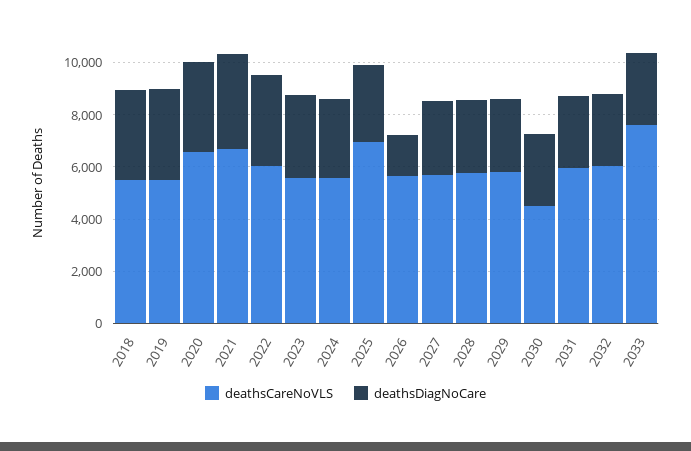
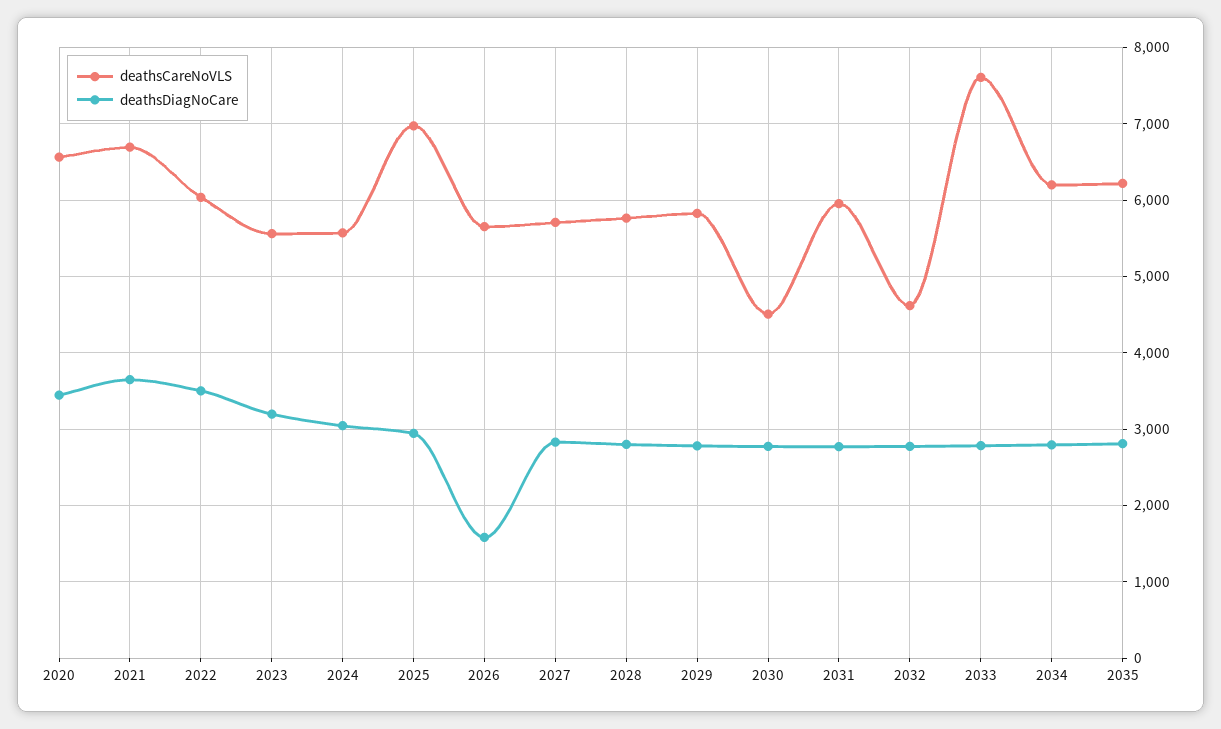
deathsCareNoVLS, 2018: 5500 -> none
deathsDiagNoCare, 2018: 3500 -> none
deathsCareNoVLS, 2019: 5500 -> none
deathsDiagNoCare, 2019: 3500 -> none
deathsCareNoVLS, 2032: 6000 -> 4600
deathsCareNoVLS, 2034: none -> 6200
deathsDiagNoCare, 2034: none -> 2800
deathsCareNoVLS, 2035: none -> 6200
deathsDiagNoCare, 2035: none -> 2800

